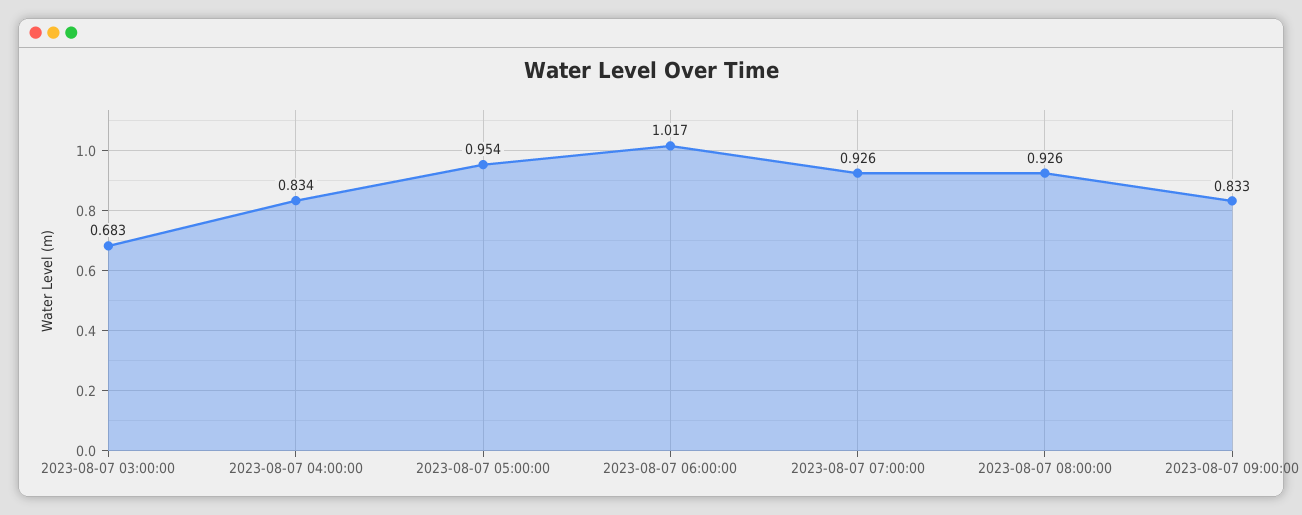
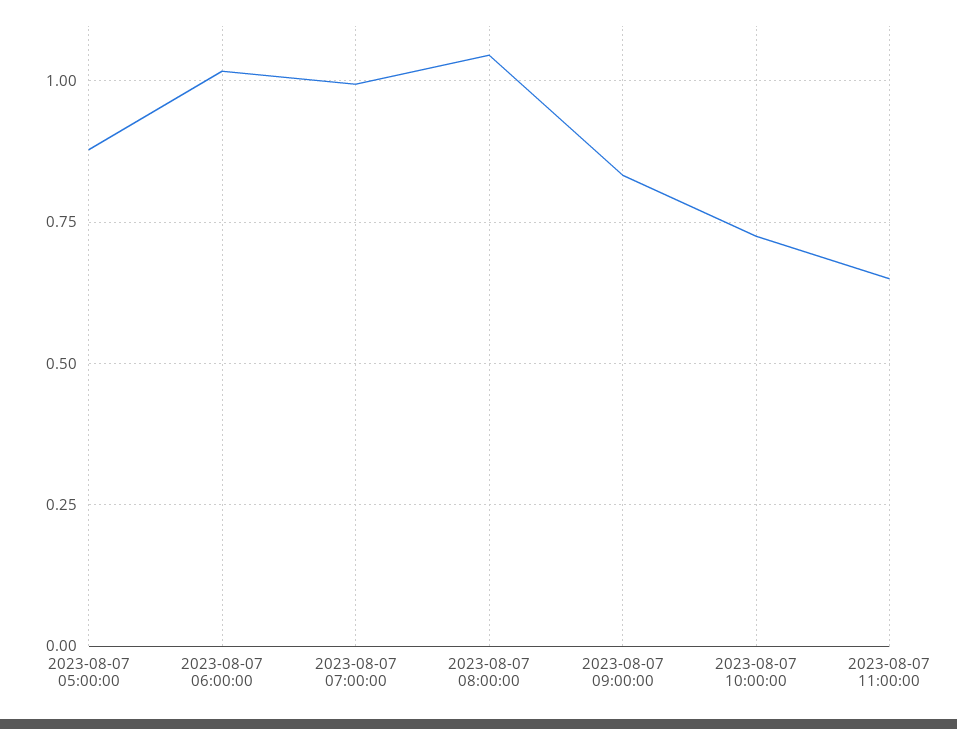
2023-08-07 03:00:00: 0.683 -> none
2023-08-07 04:00:00: 0.834 -> none
2023-08-07 05:00:00: 0.954 -> 0.875
2023-08-07 07:00:00: 0.926 -> 1
2023-08-07 08:00:00: 0.926 -> 1.05
2023-08-07 10:00:00: none -> 0.725
2023-08-07 11:00:00: none -> 0.65

